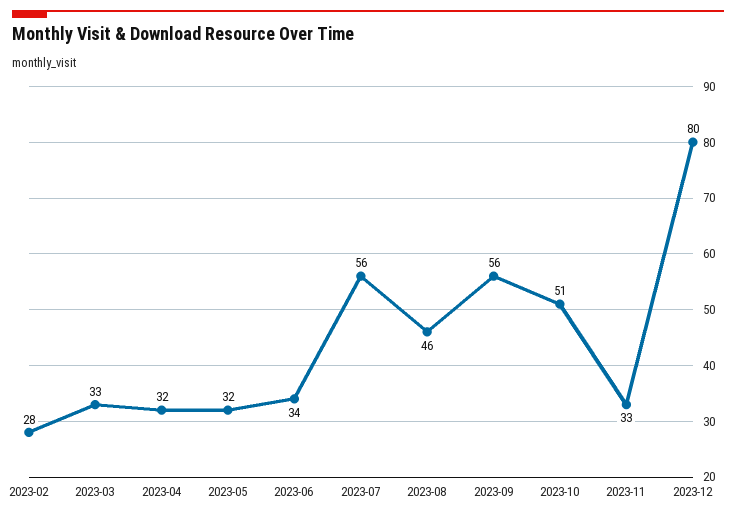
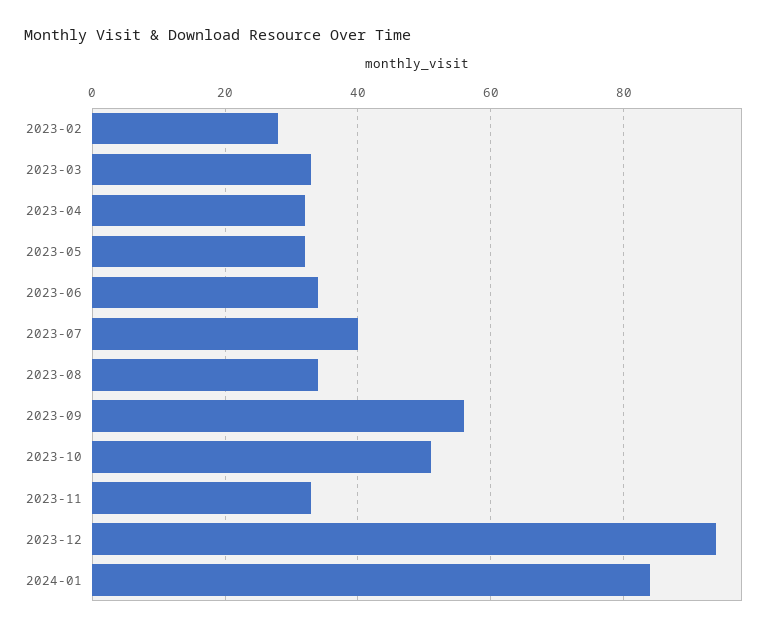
2023-07: 56 -> 40
2023-08: 46 -> 35
2023-12: 80 -> 95
2024-01: none -> 85

